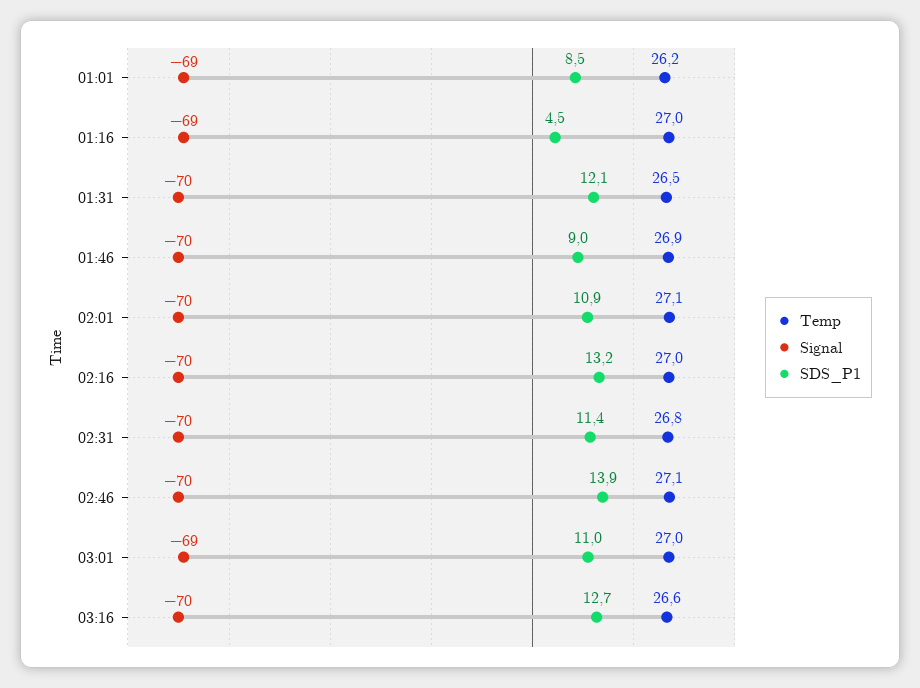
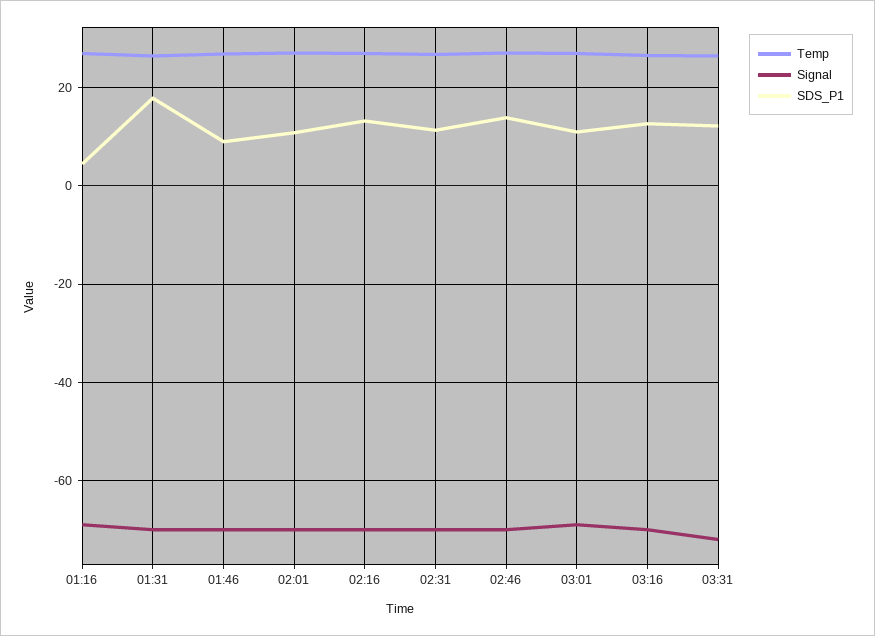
Temp, 01:01: 26.2 -> none
Signal, 01:01: -69 -> none
SDS_P1, 01:01: 8.5 -> none
SDS_P1, 01:31: 12.1 -> 18
Temp, 03:31: none -> 26
Signal, 03:31: none -> -72
SDS_P1, 03:31: none -> 12

